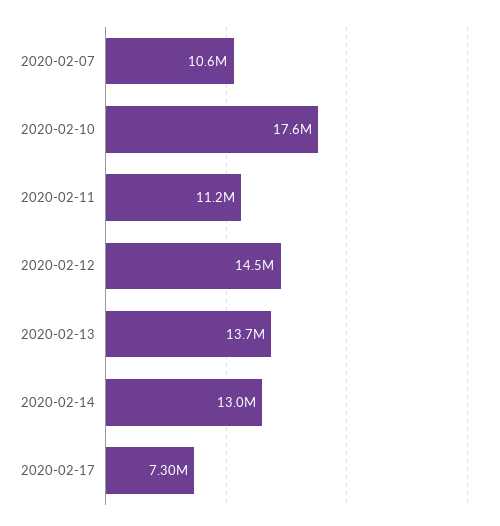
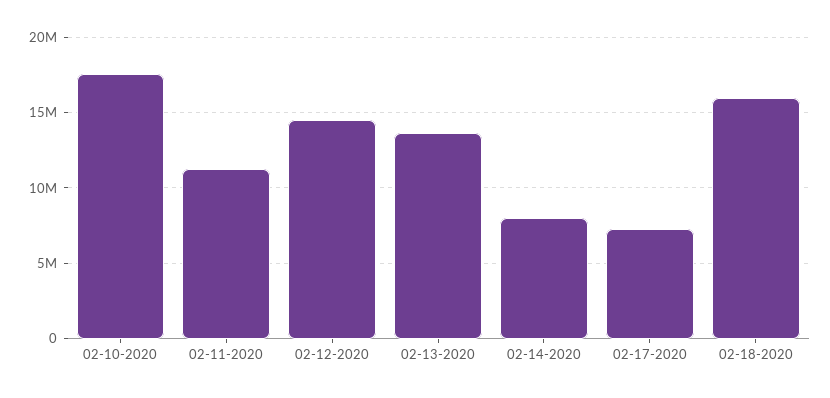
2020-02-07: 10600000 -> none
2020-02-14: 13000000 -> 8000000
02-18-2020: none -> 16000000

